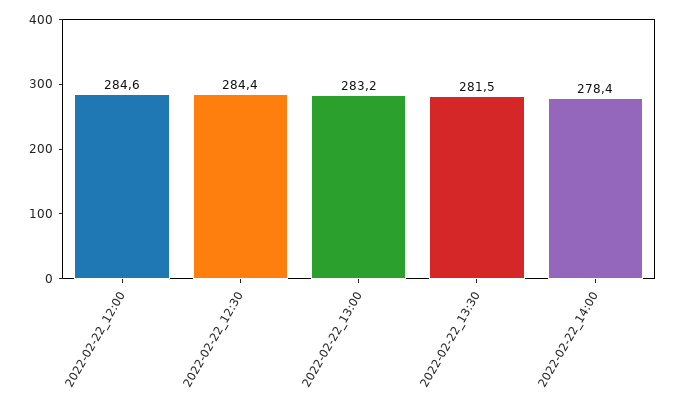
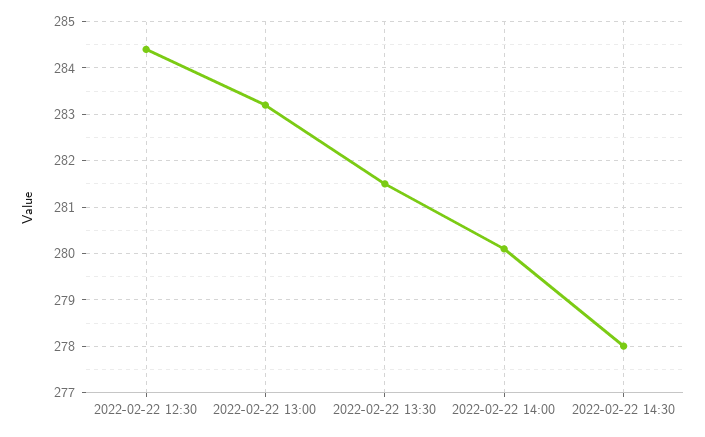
2022-02-22_12:00: 284.6 -> none
2022-02-22_14:00: 278.4 -> 280
2022-02-22 14:30: none -> 278

